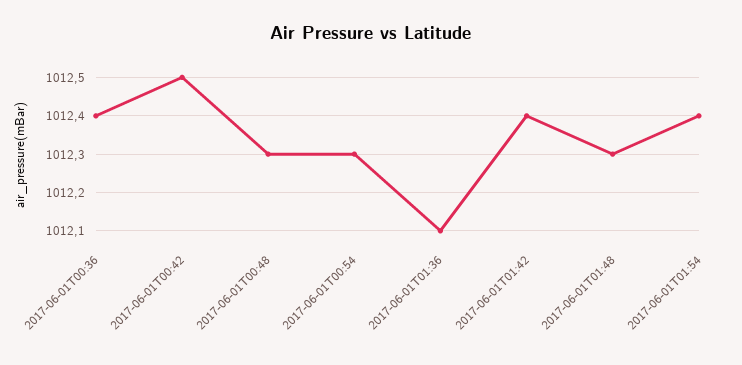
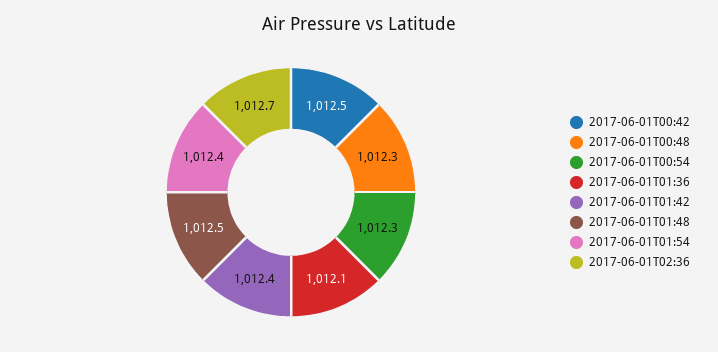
2017-06-01T00:36: 1012.4 -> none
2017-06-01T01:48: 1012.3 -> 1012.5
2017-06-01T02:36: none -> 1012.7

